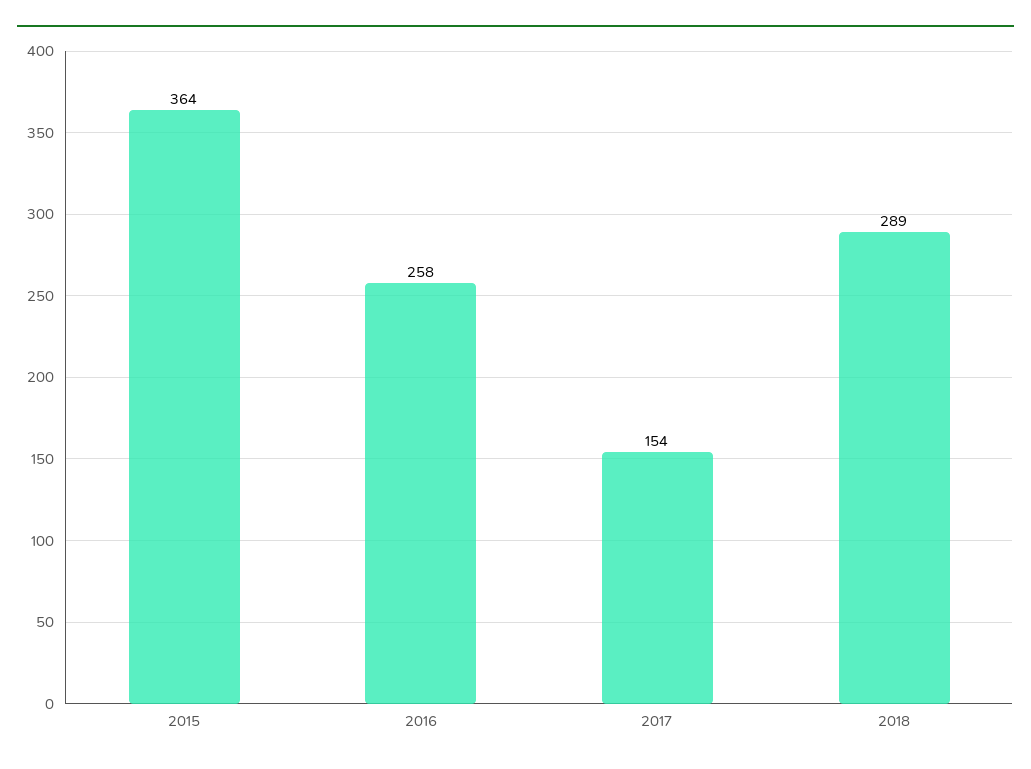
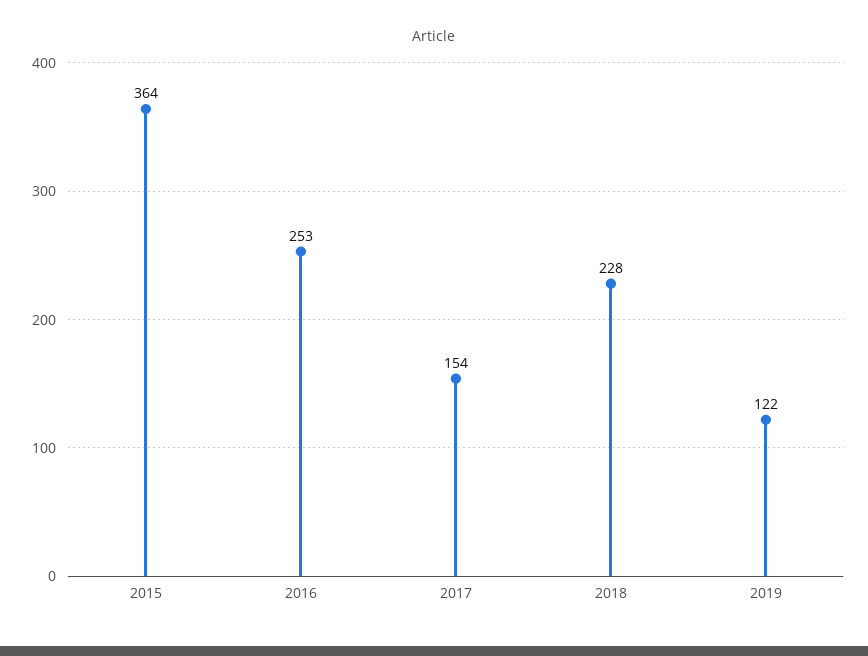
2016: 258 -> 253
2018: 289 -> 228
2019: none -> 122

